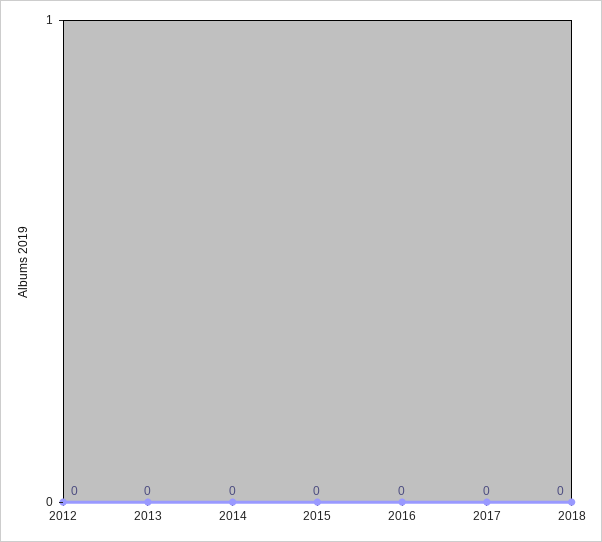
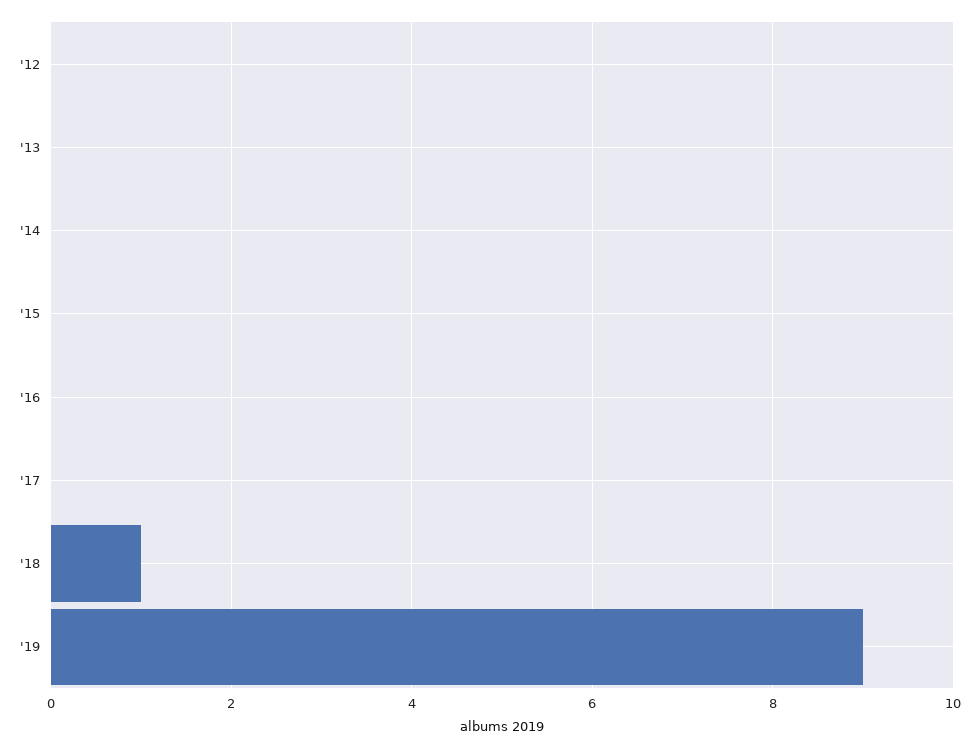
2018: 0 -> 1
'19: none -> 9

